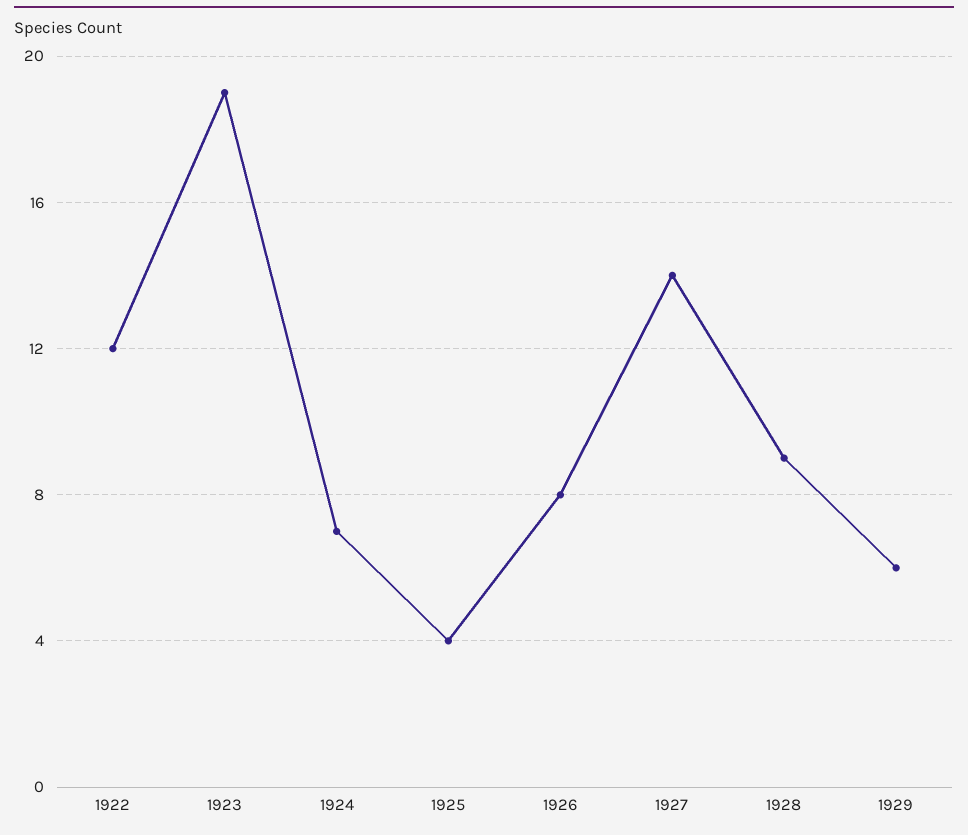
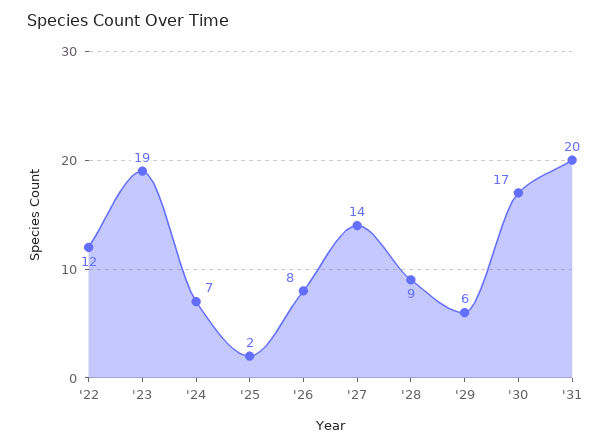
1925: 4 -> 2
'30: none -> 17
'31: none -> 20

